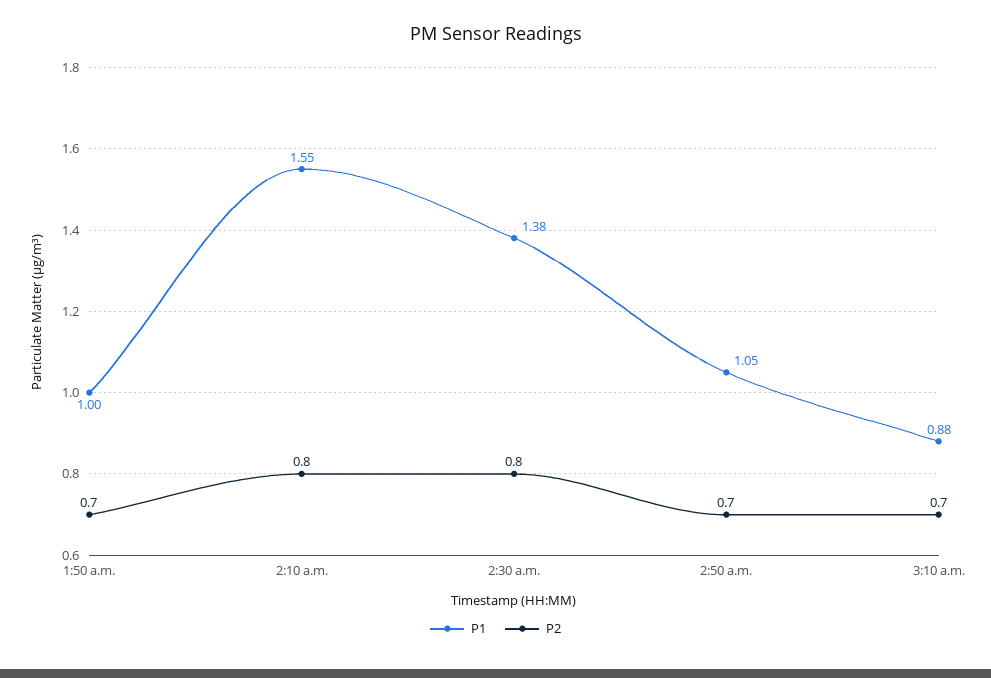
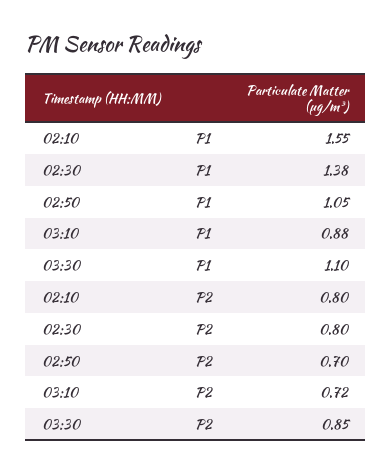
P1, 1:50 a.m.: 1 -> none
P2, 1:50 a.m.: 0.7 -> none
P2, 3:10 a.m.: 0.7 -> 0.72
P1, 03:30: none -> 1.1
P2, 03:30: none -> 0.85

